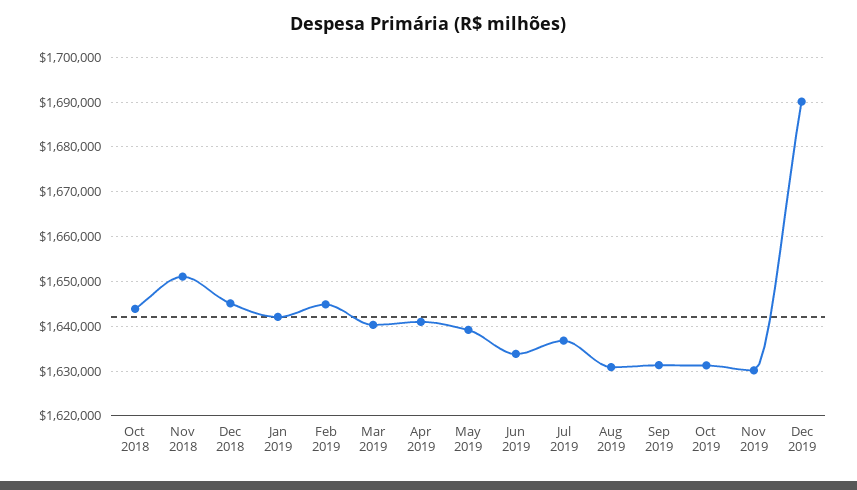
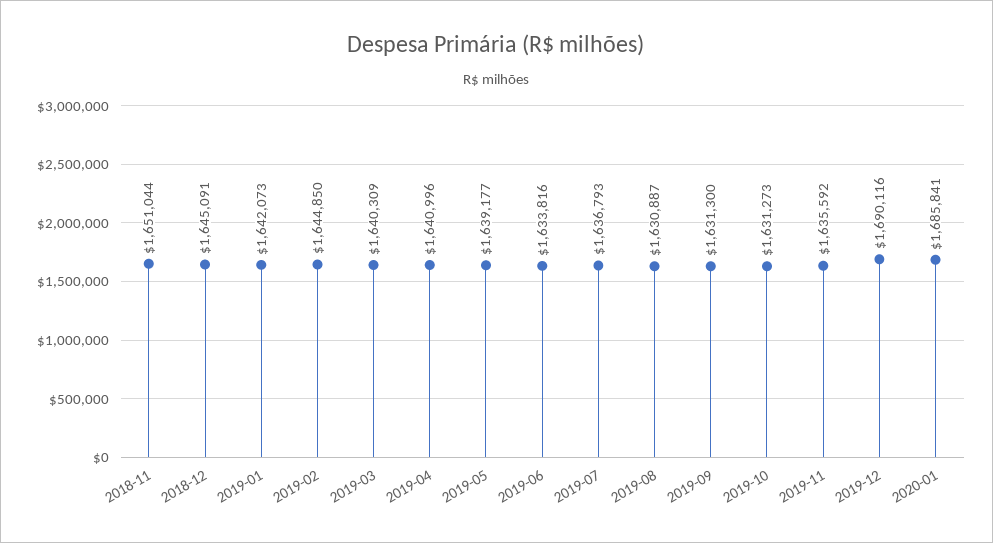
Oct 2018: 1644000 -> none
Nov 2019: 1630000 -> 1635592
2020-01: none -> 1685841

